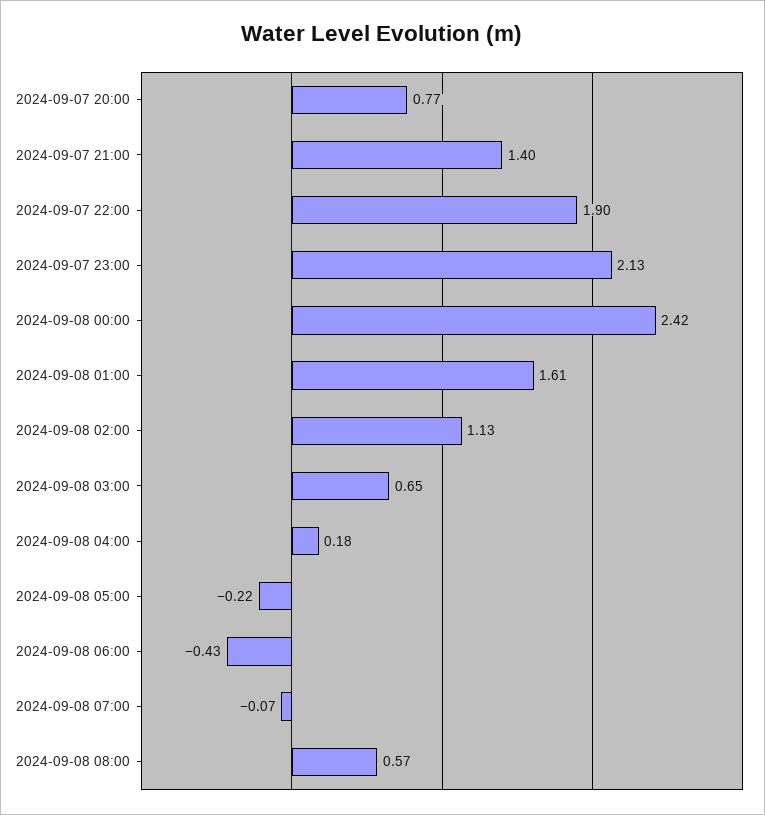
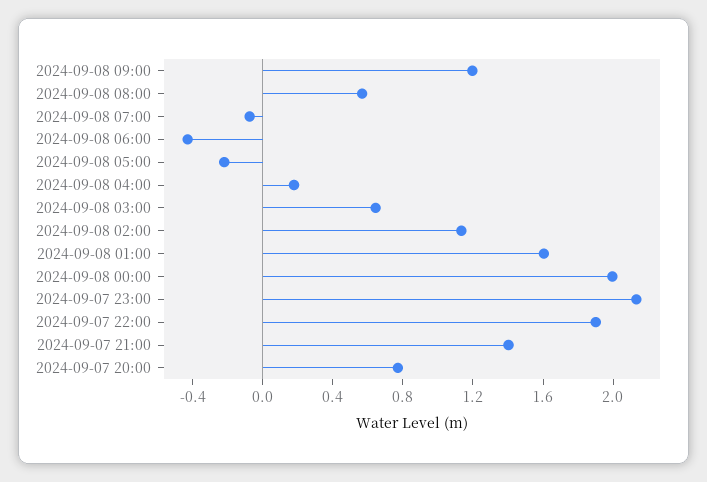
2024-09-08 00:00: 2.42 -> 2
2024-09-08 09:00: none -> 1.2

